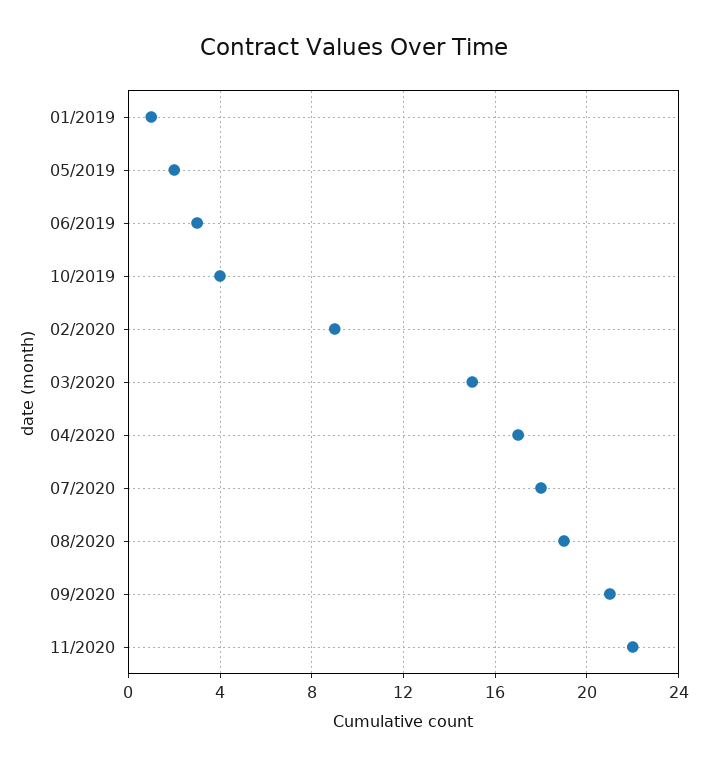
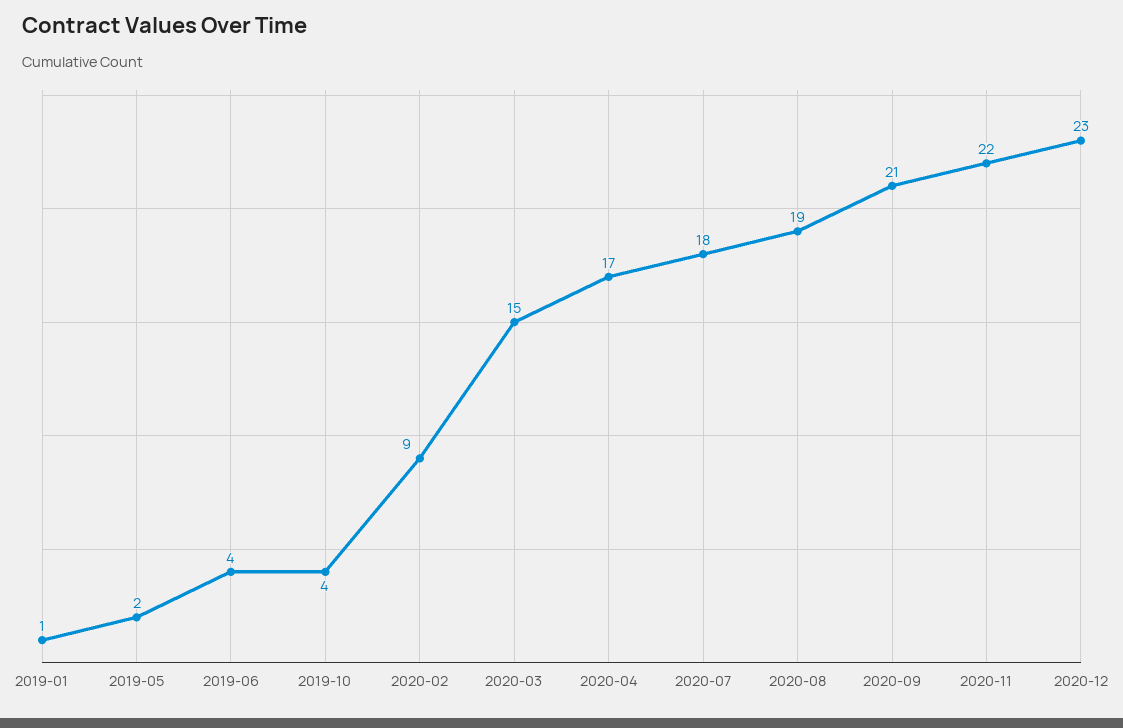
06/2019: 3 -> 4
2020-12: none -> 23

